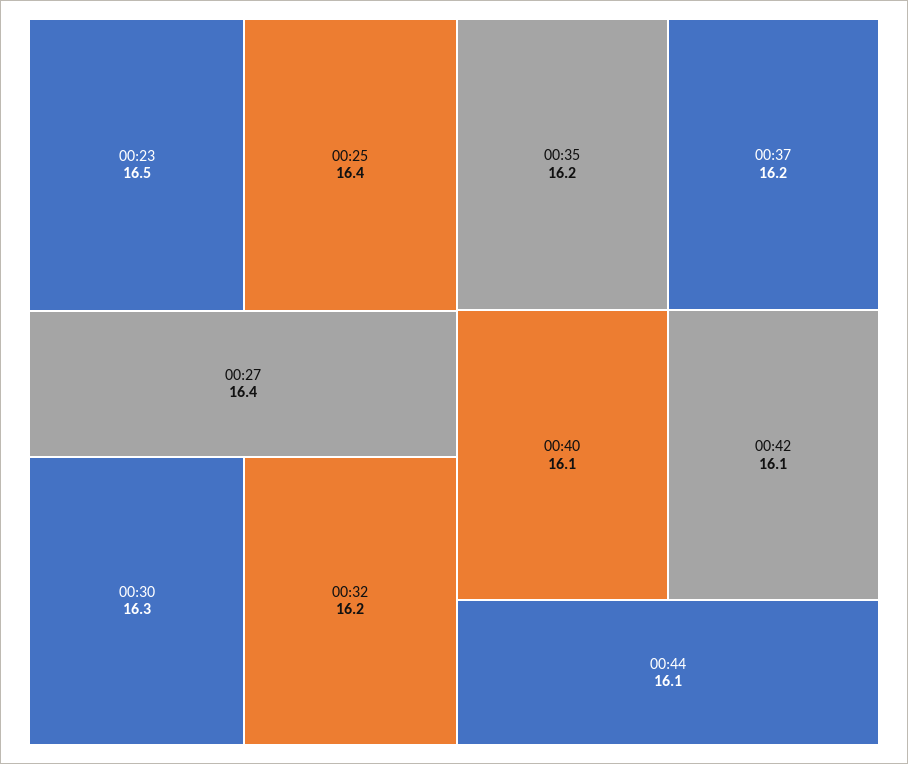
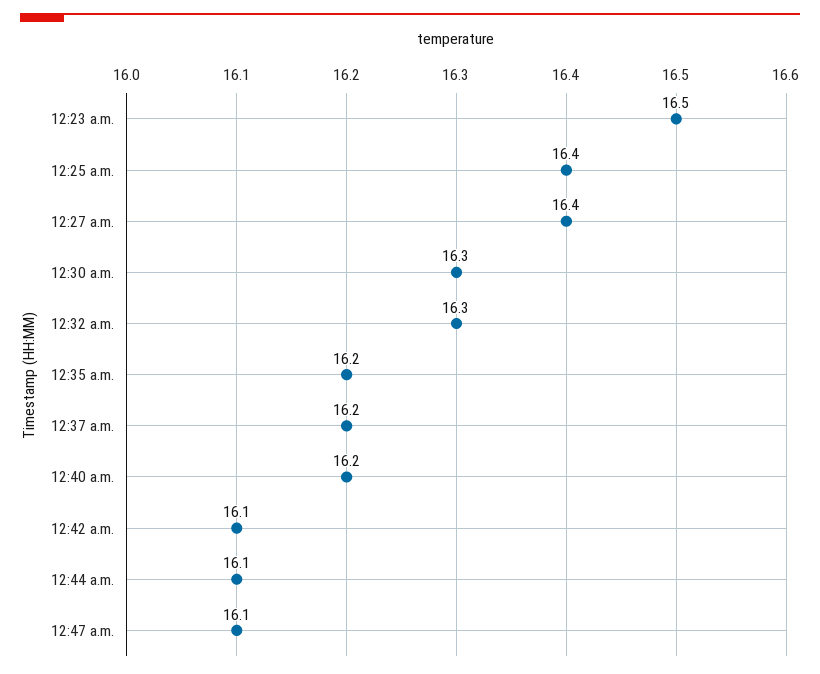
00:32: 16.2 -> 16.3
00:40: 16.1 -> 16.2
12:47 a.m.: none -> 16.1

